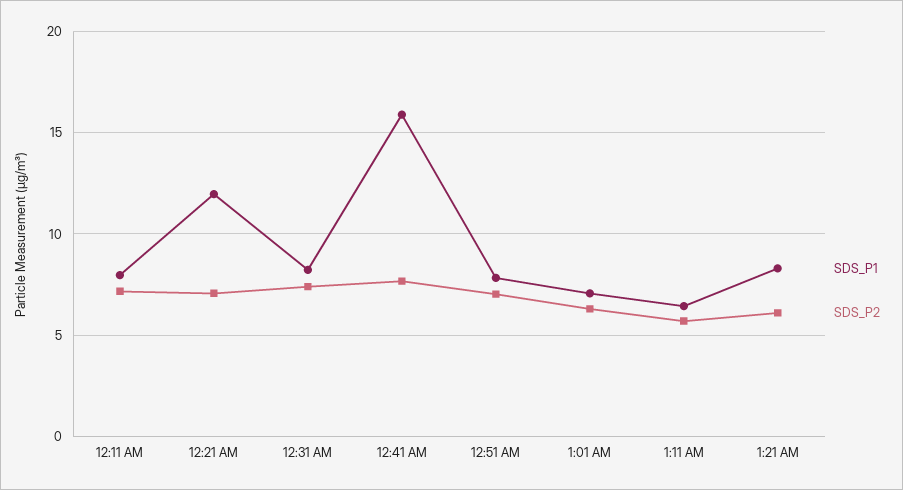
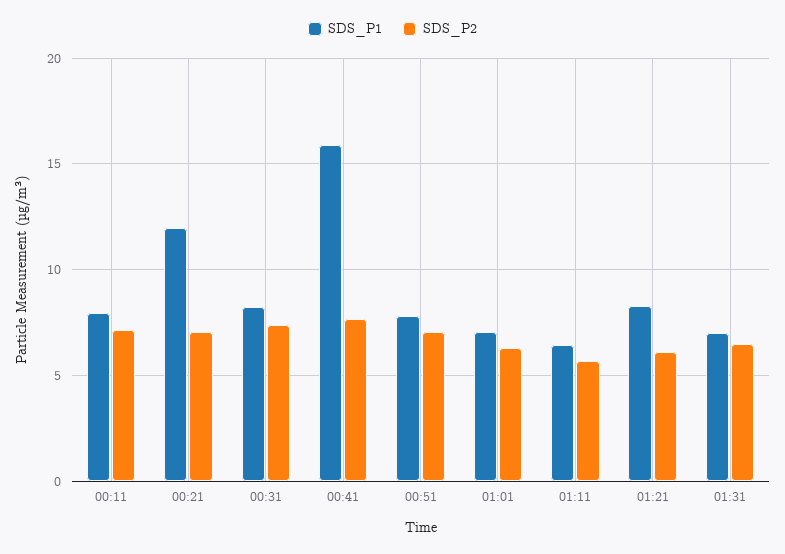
SDS_P1, 01:31: none -> 7
SDS_P2, 01:31: none -> 6.5

